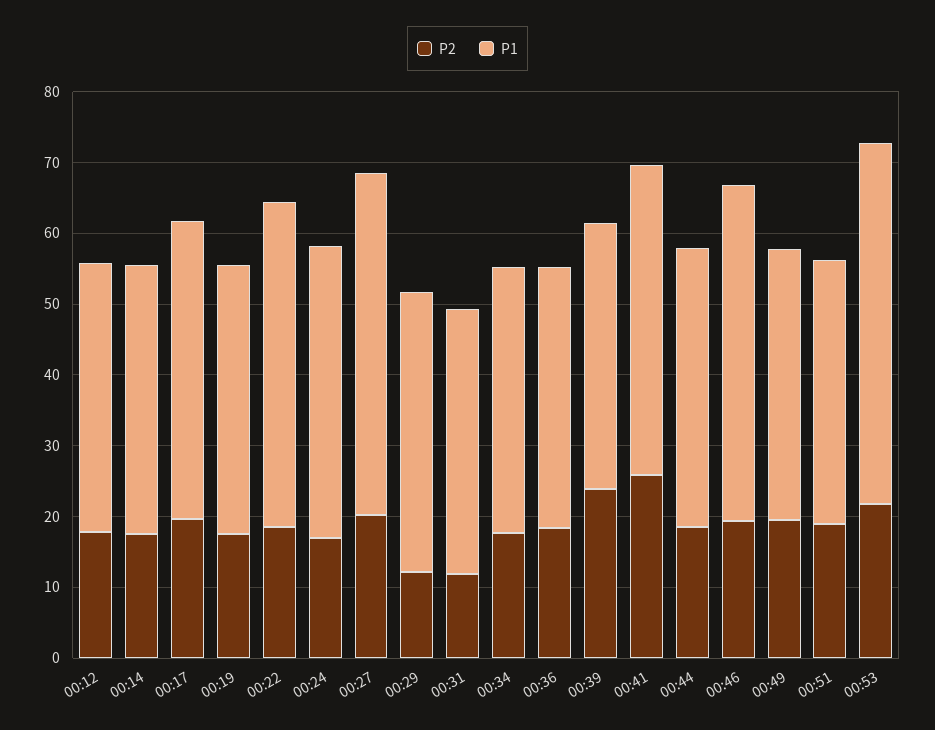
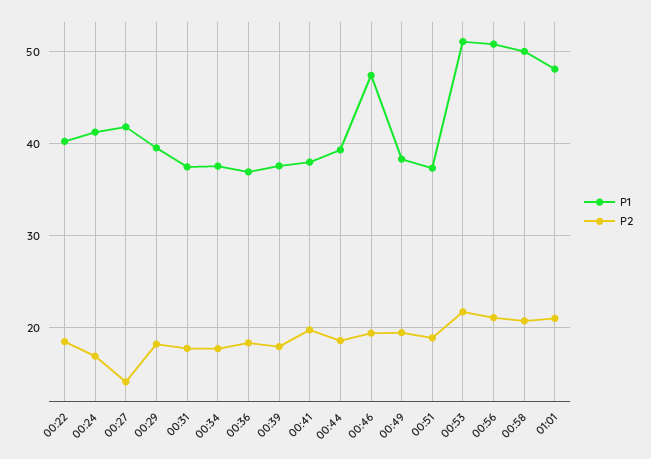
P2, 00:12: 18 -> none
P1, 00:12: 38 -> none
P2, 00:14: 18 -> none
P1, 00:14: 38 -> none
P2, 00:17: 20 -> none
P1, 00:17: 42 -> none
P2, 00:19: 18 -> none
P1, 00:19: 38 -> none
P1, 00:22: 46 -> 40
P2, 00:27: 20 -> 14
P1, 00:27: 48 -> 42
P2, 00:29: 12 -> 18
P2, 00:31: 12 -> 18
P2, 00:39: 24 -> 18
P2, 00:41: 26 -> 20
P1, 00:41: 44 -> 38
P1, 00:56: none -> 51
P2, 00:56: none -> 21
P1, 00:58: none -> 50
P2, 00:58: none -> 21
P1, 01:01: none -> 48
P2, 01:01: none -> 21

